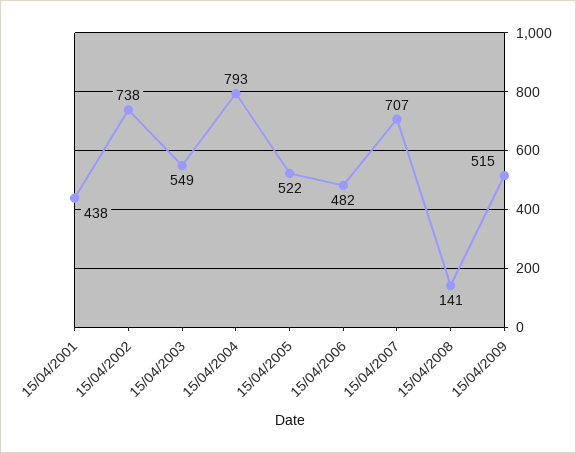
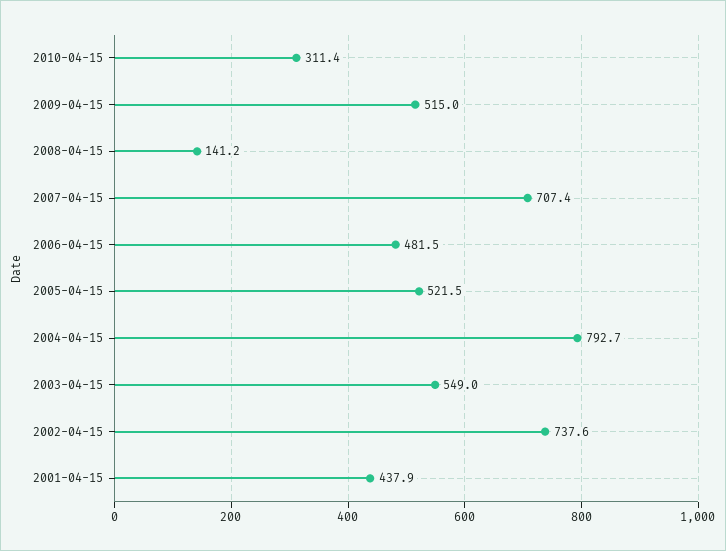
2010-04-15: none -> 311.4

